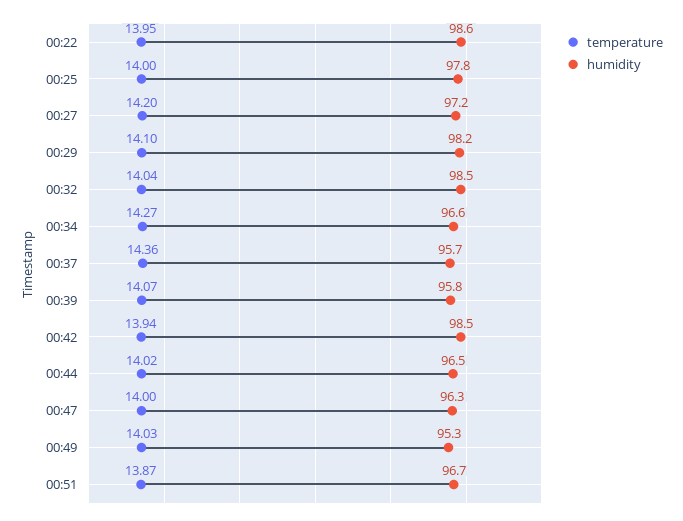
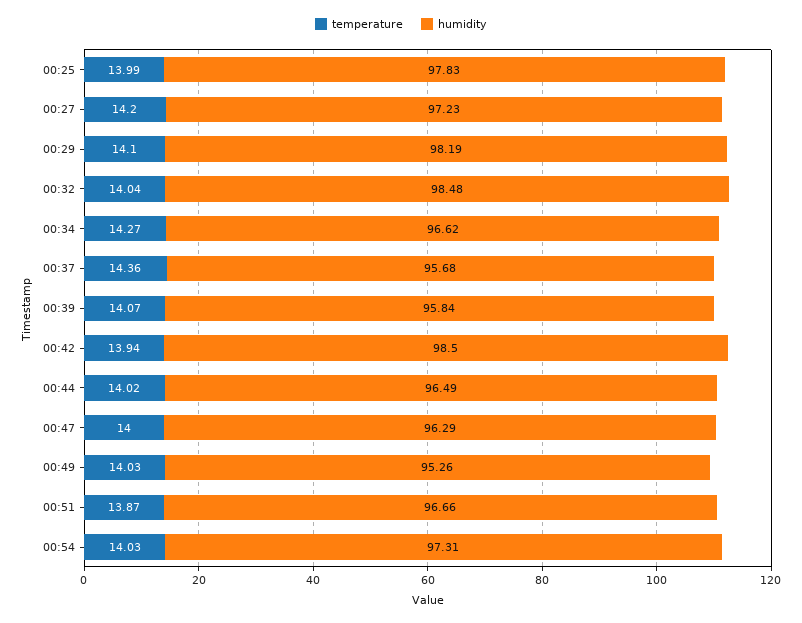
temperature, 00:22: 13.95 -> none
humidity, 00:22: 98.6 -> none
temperature, 00:25: 14 -> 13.99
temperature, 00:54: none -> 14.03
humidity, 00:54: none -> 97.31

